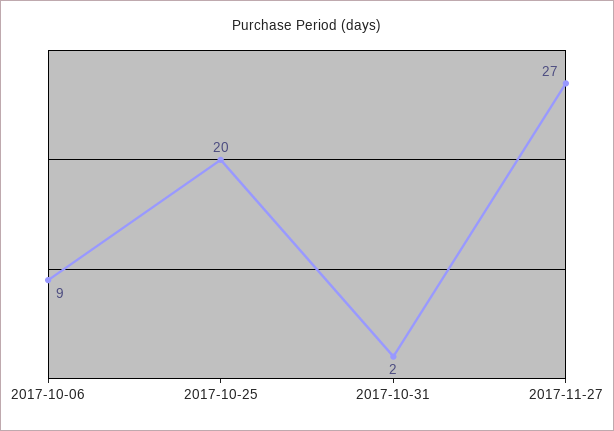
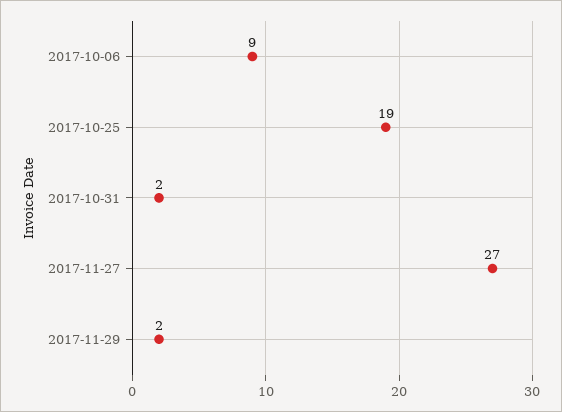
2017-10-25: 20 -> 19
2017-11-29: none -> 2

